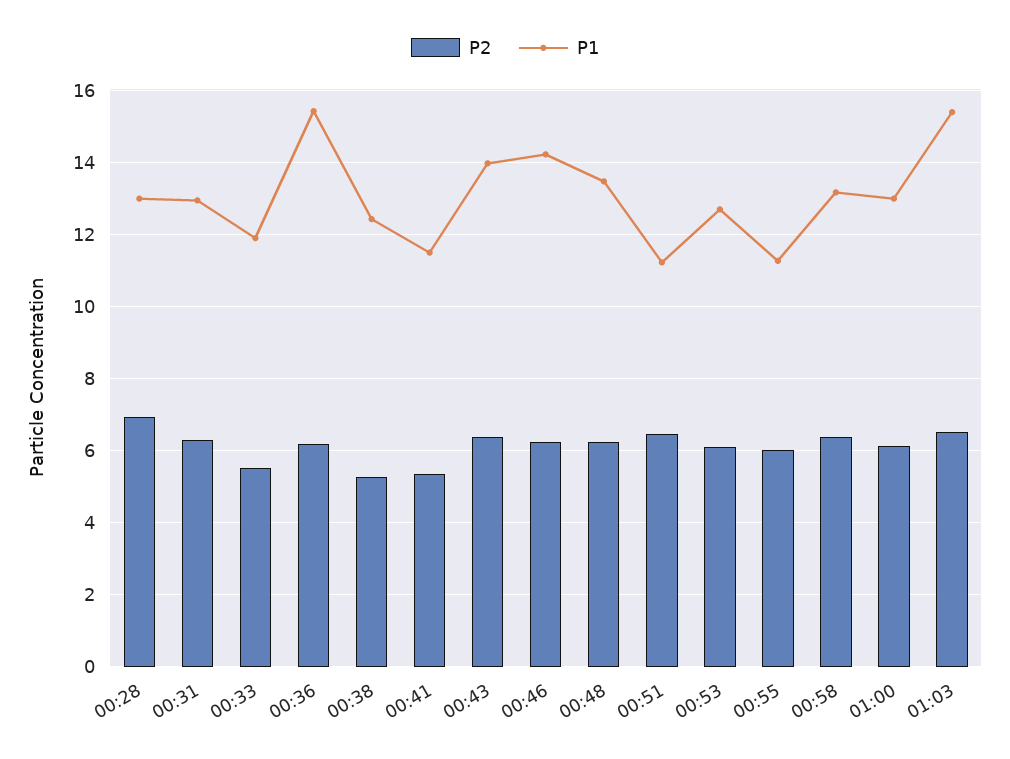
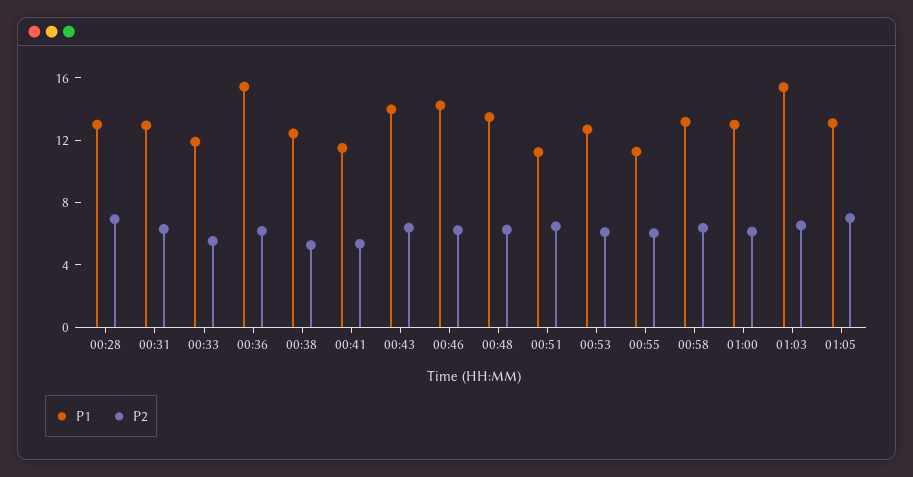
P1, 01:05: none -> 13
P2, 01:05: none -> 7

